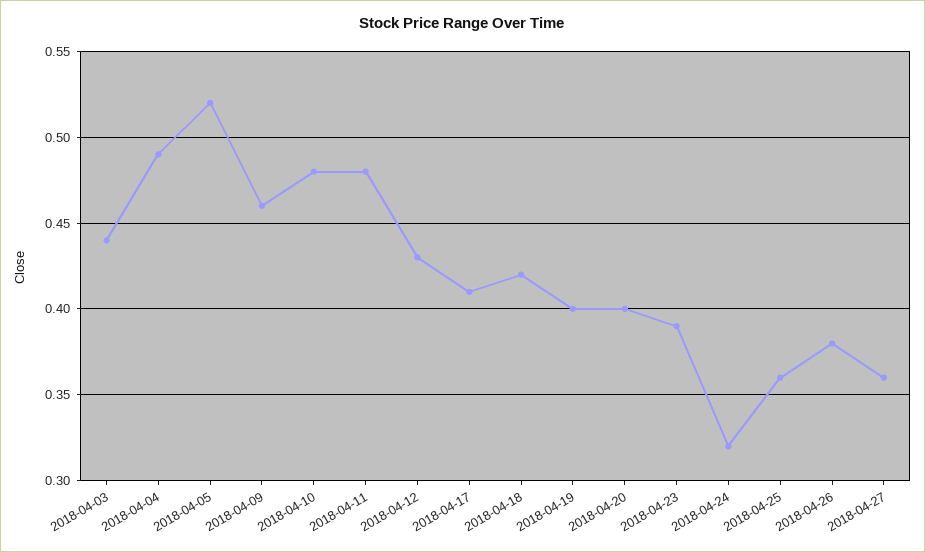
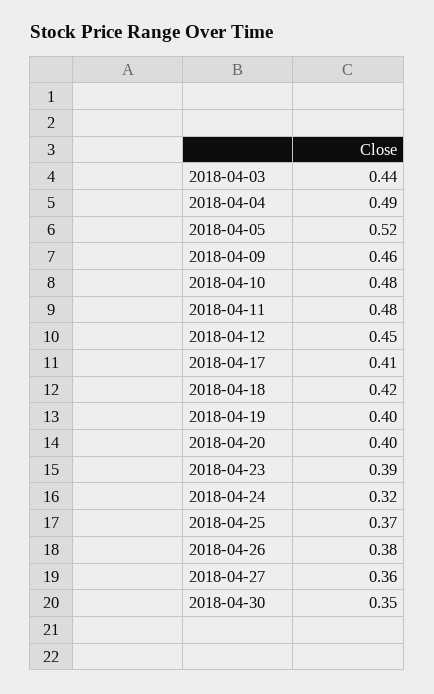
2018-04-12: 0.43 -> 0.45
2018-04-25: 0.36 -> 0.37
2018-04-30: none -> 0.35

